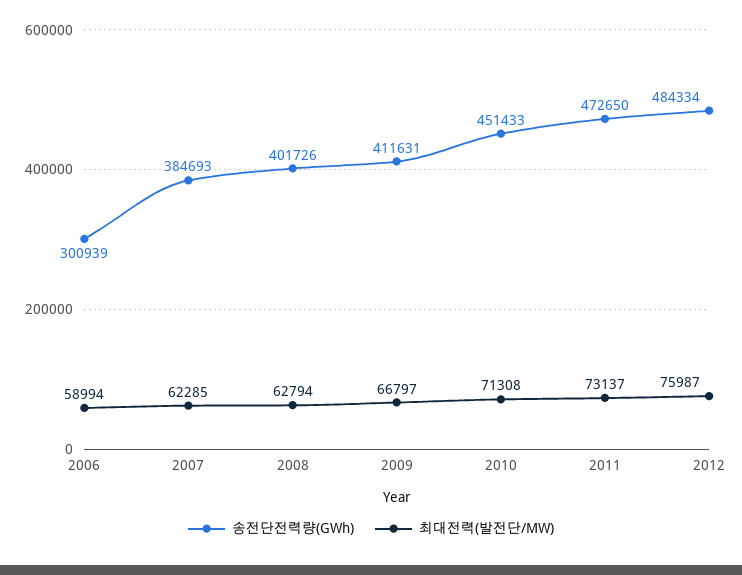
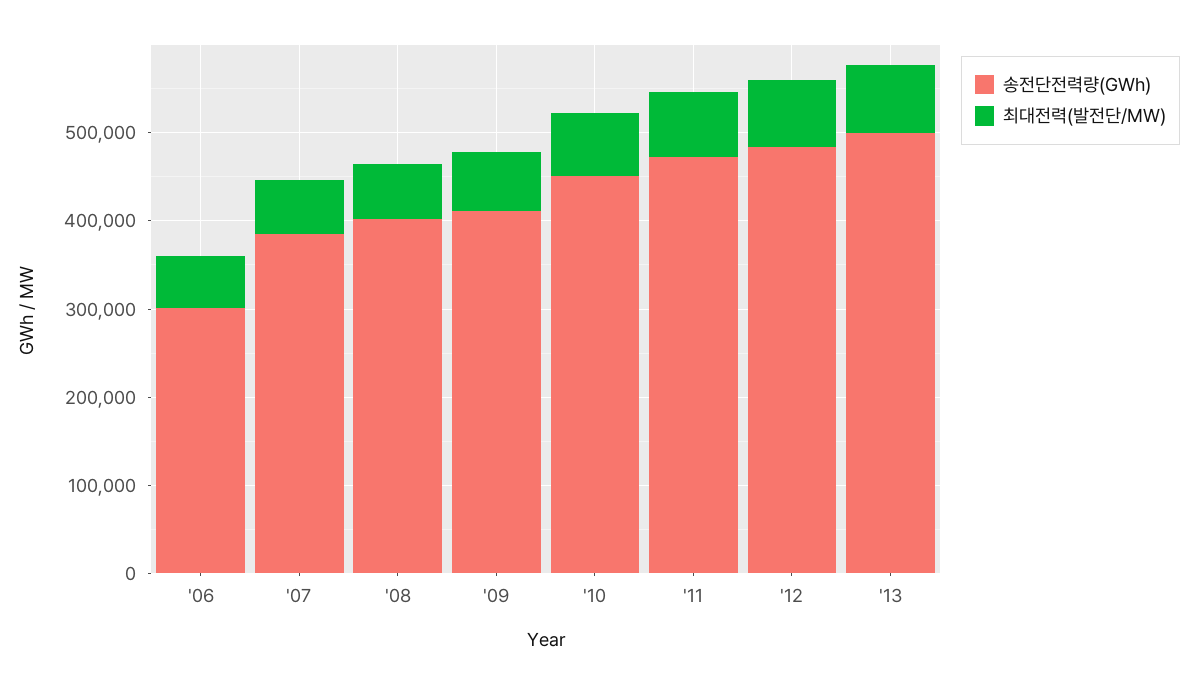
송전단전력량(GWh), '13: none -> 500000
최대전력(발전단/MW), '13: none -> 80000

